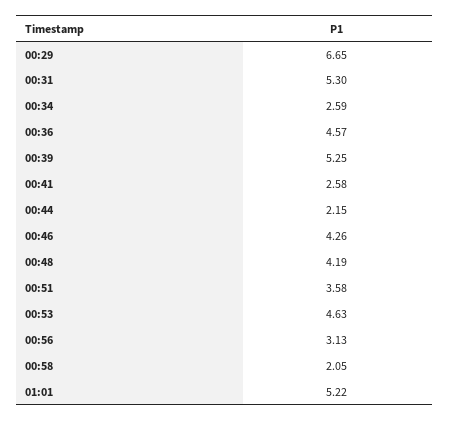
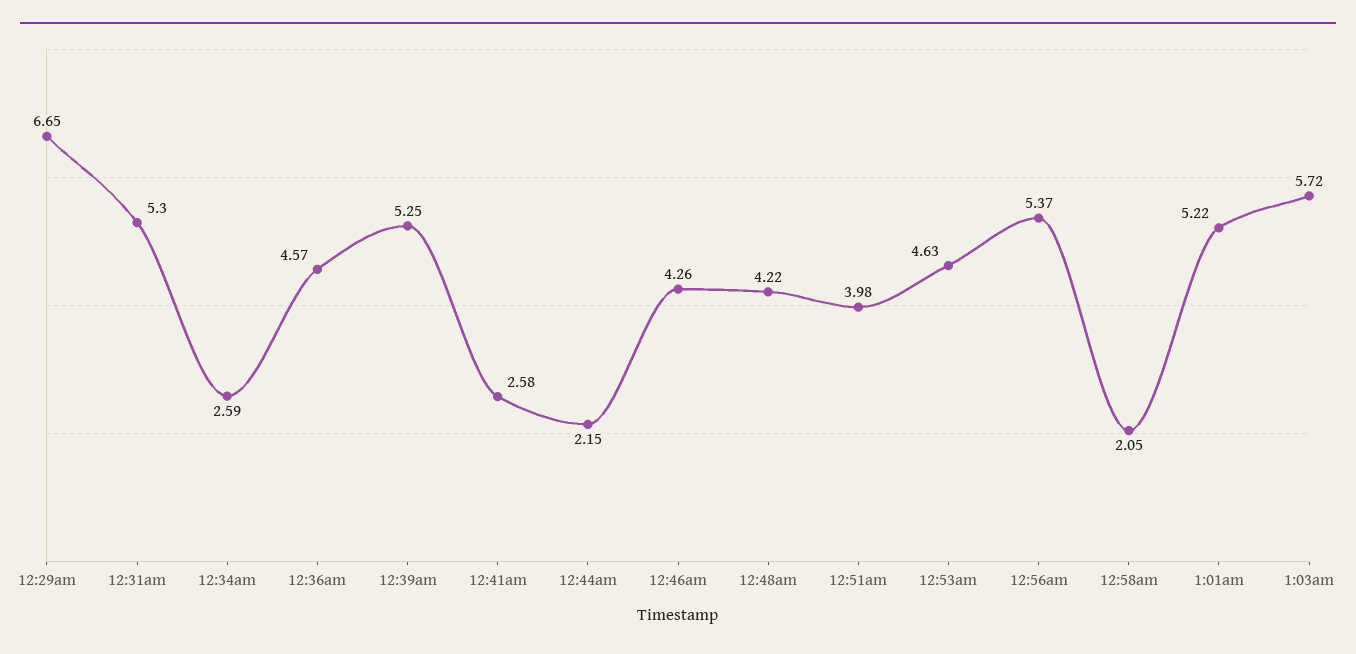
00:48: 4.19 -> 4.22
00:51: 3.58 -> 3.98
00:56: 3.13 -> 5.37
1:03am: none -> 5.72

